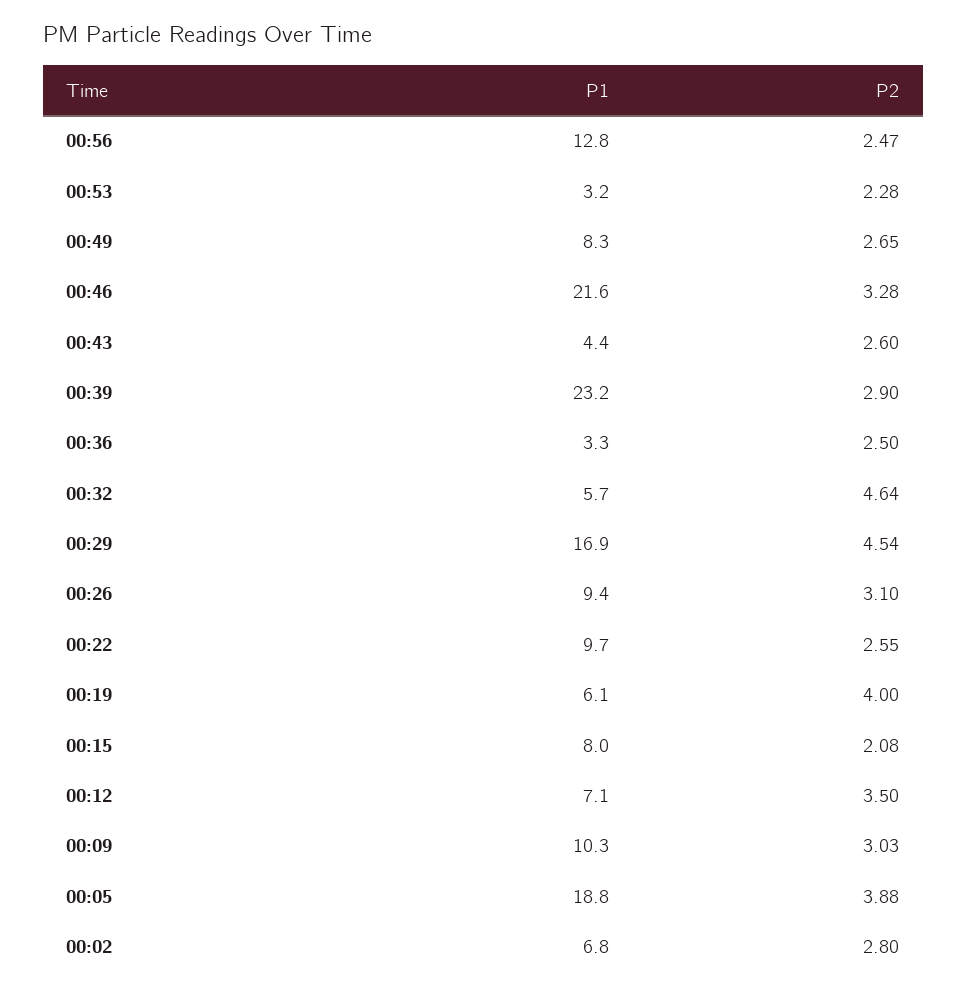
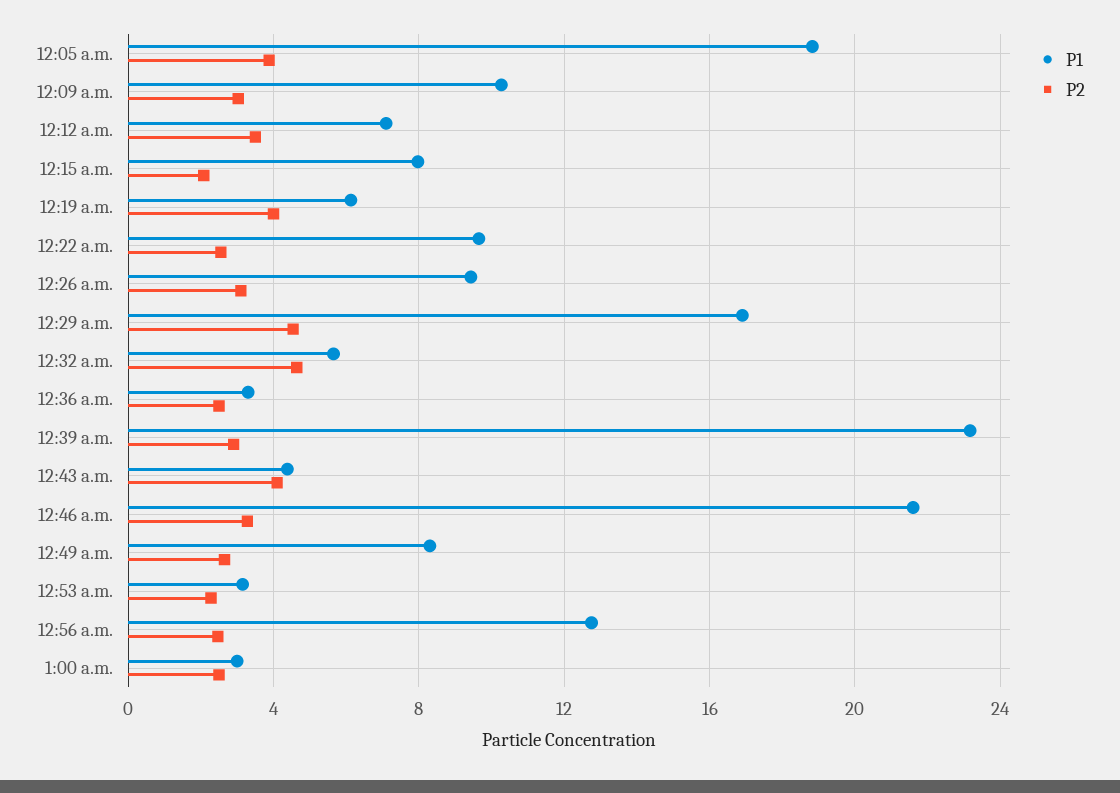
P2, 00:43: 2.6 -> 4
P1, 00:02: 6.8 -> none
P2, 00:02: 2.8 -> none
P1, 1:00 a.m.: none -> 3
P2, 1:00 a.m.: none -> 2.5

